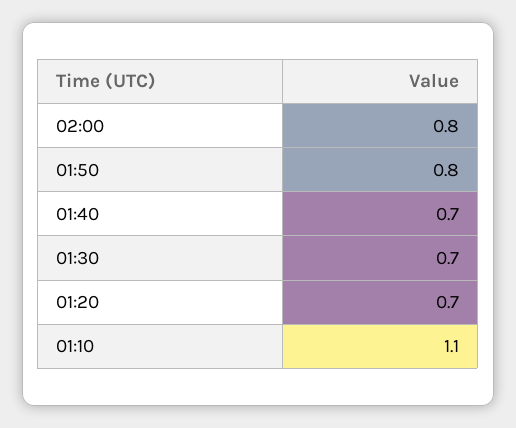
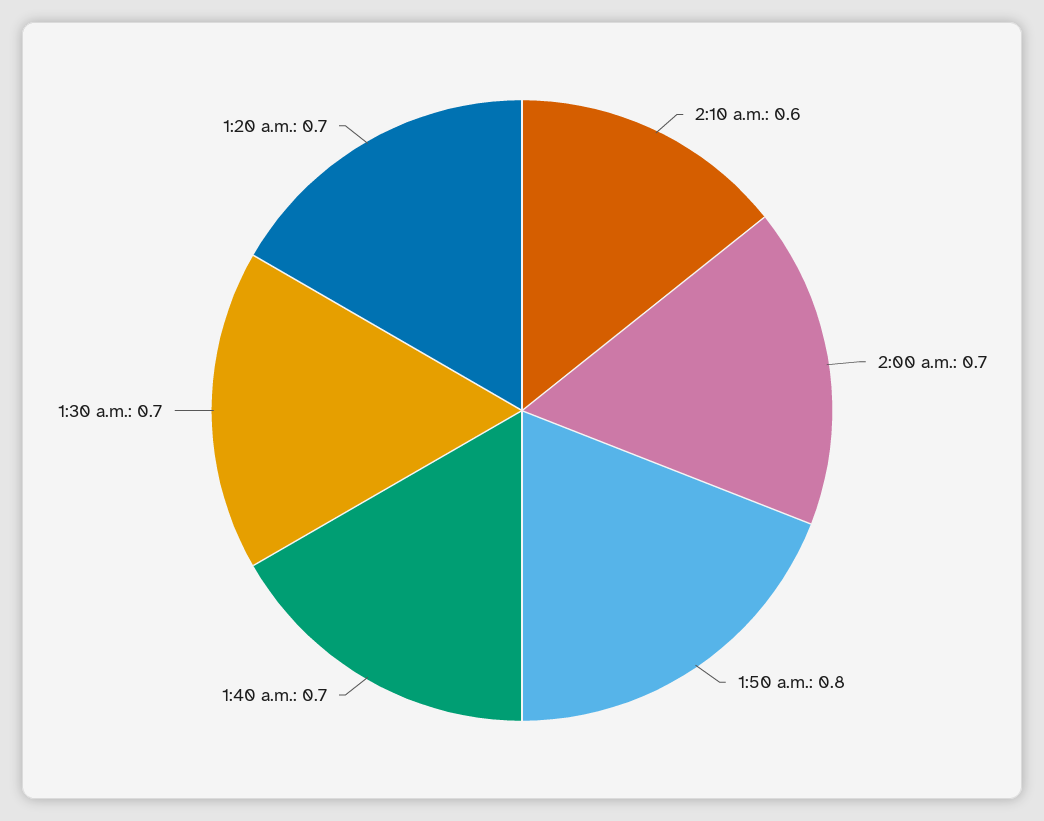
02:00: 0.8 -> 0.7
01:10: 1.1 -> none
2:10 a.m.: none -> 0.6

